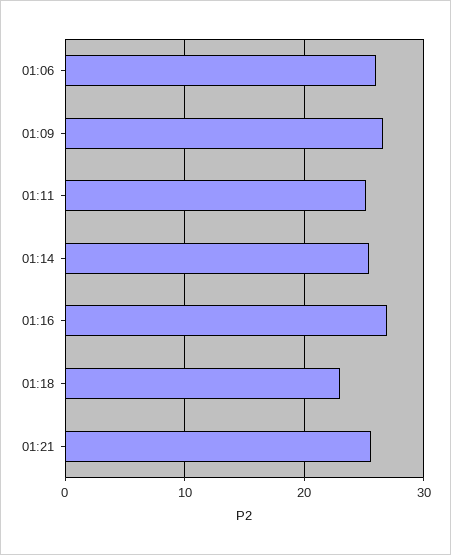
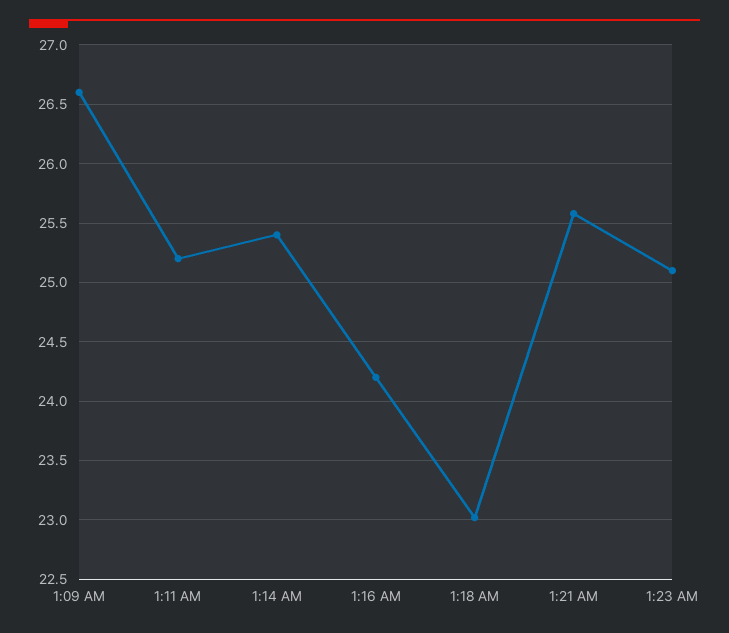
01:06: 26 -> none
01:16: 27 -> 24.2
1:23 AM: none -> 25.1

